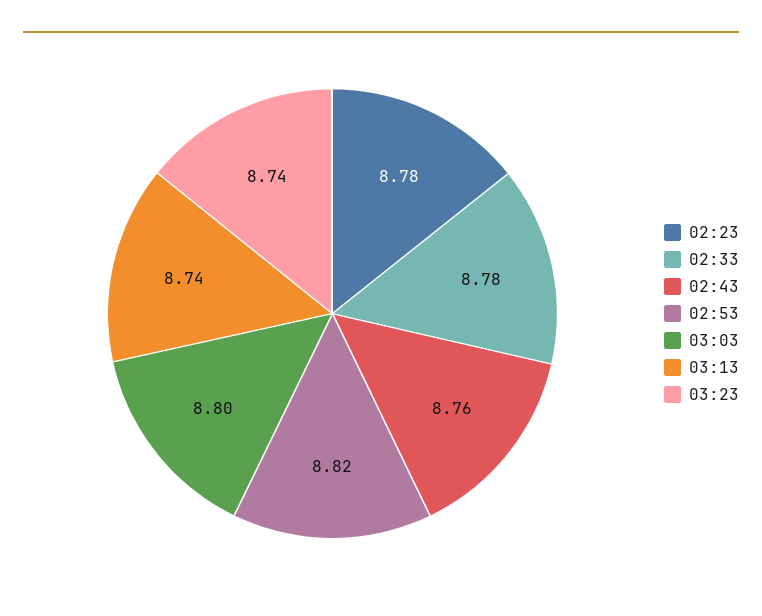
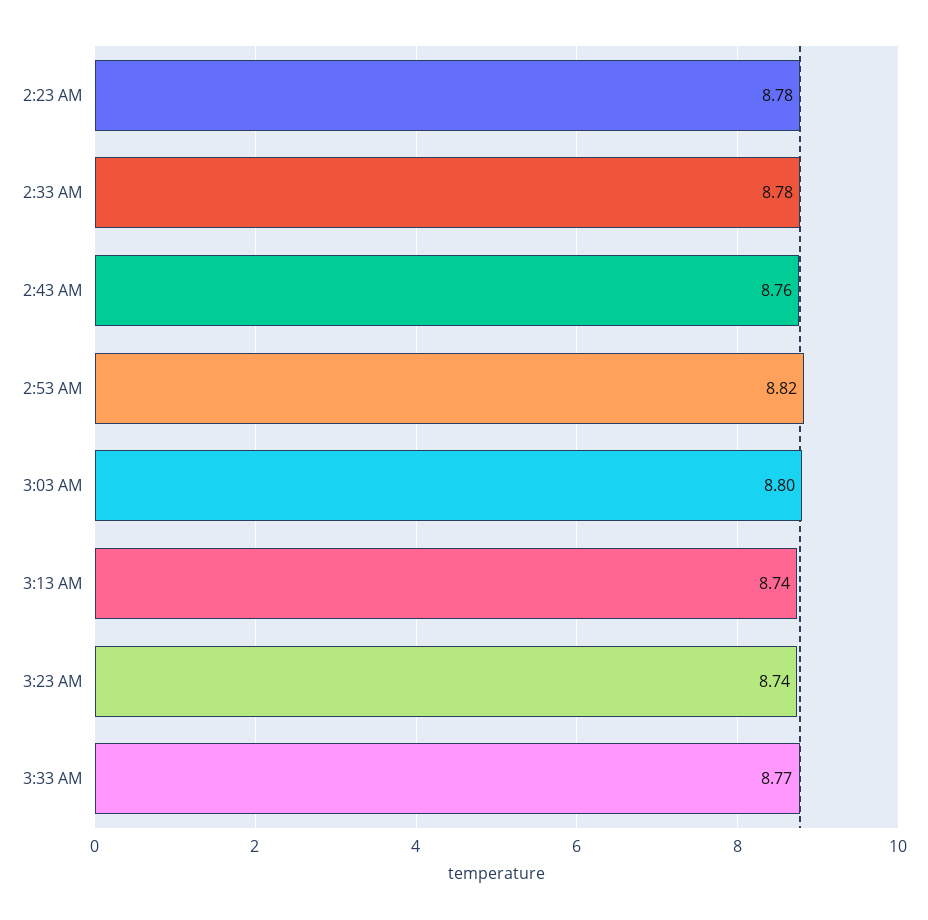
3:33 AM: none -> 8.77

